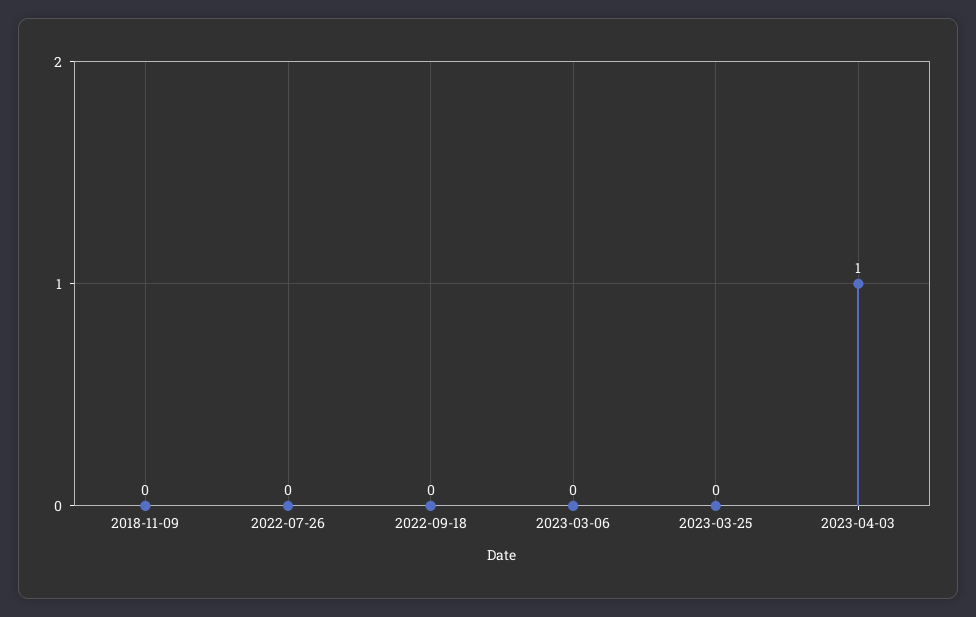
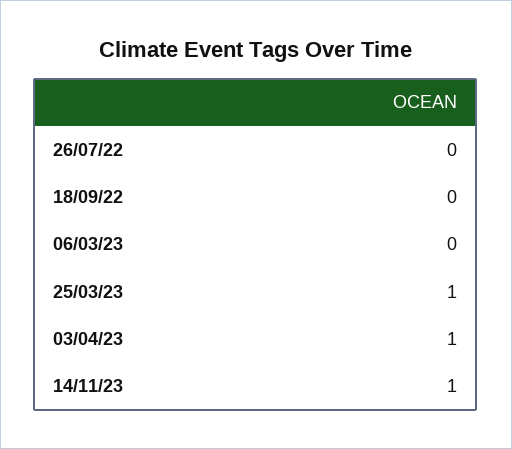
2018-11-09: 0 -> none
2023-03-25: 0 -> 1
14/11/23: none -> 1

